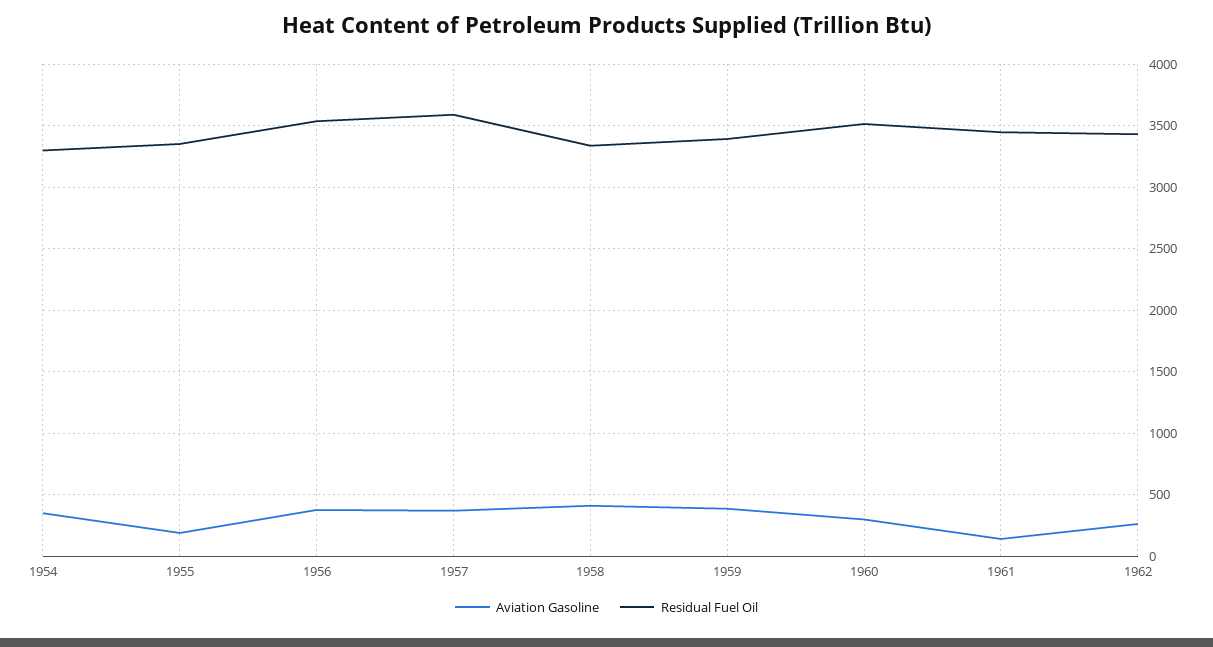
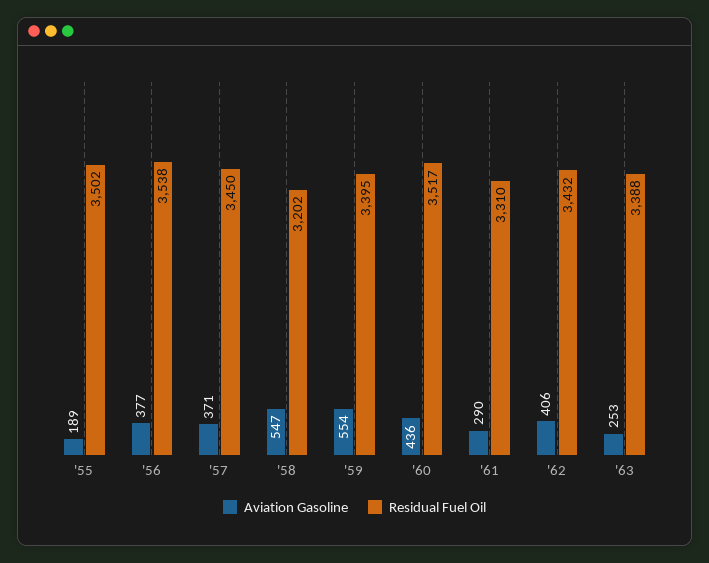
Aviation Gasoline, 1954: 350 -> none
Residual Fuel Oil, 1954: 3300 -> none
Residual Fuel Oil, 1955: 3350 -> 3502
Residual Fuel Oil, 1957: 3600 -> 3450
Aviation Gasoline, 1958: 400 -> 547
Residual Fuel Oil, 1958: 3350 -> 3202
Aviation Gasoline, 1959: 400 -> 554
Aviation Gasoline, 1960: 300 -> 436
Aviation Gasoline, 1961: 150 -> 290
Residual Fuel Oil, 1961: 3450 -> 3310
Aviation Gasoline, 1962: 250 -> 406
Aviation Gasoline, '63: none -> 253
Residual Fuel Oil, '63: none -> 3388

